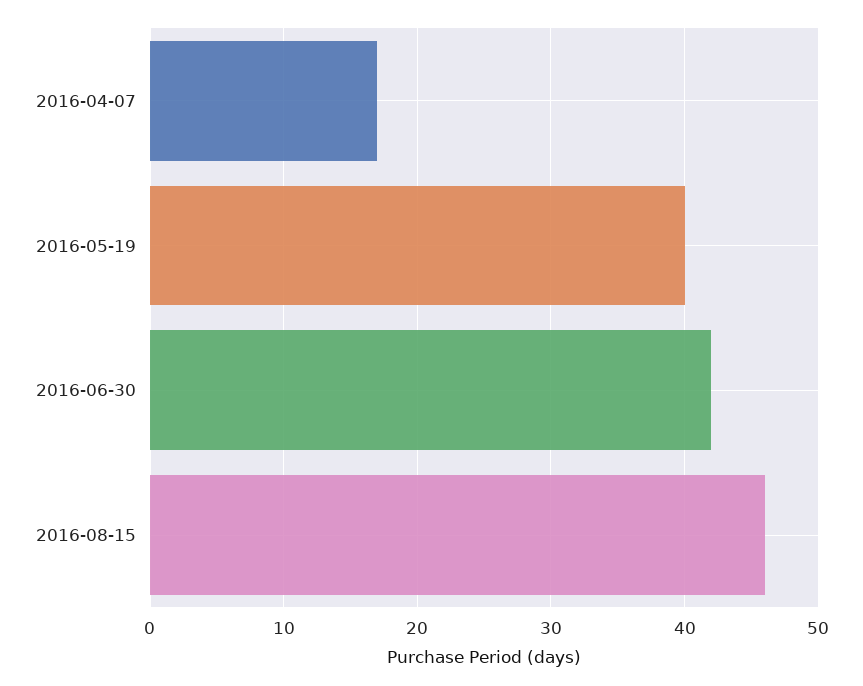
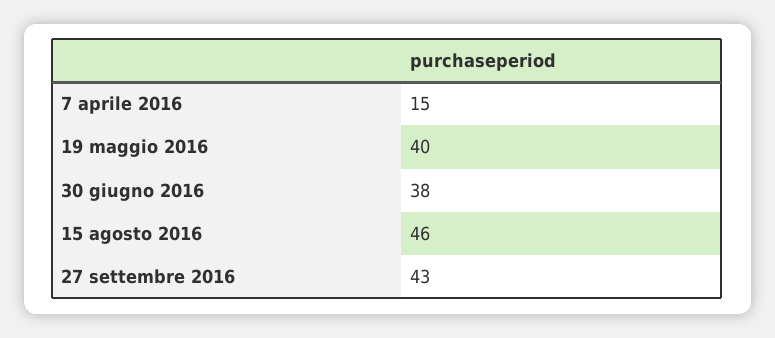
2016-04-07: 17 -> 15
2016-06-30: 42 -> 38
27 settembre 2016: none -> 43

